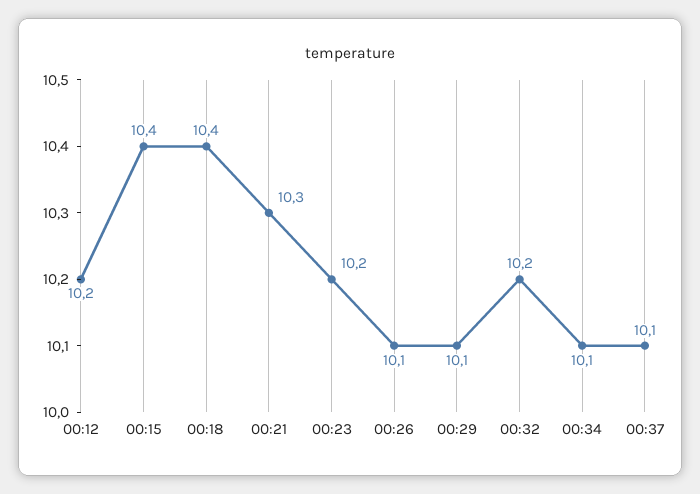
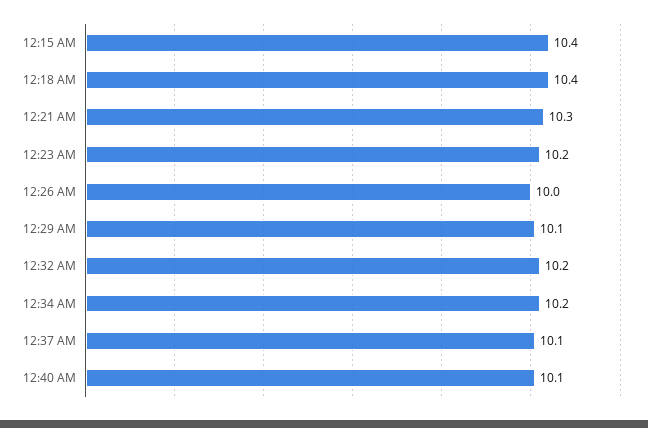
00:12: 10.2 -> none
00:26: 10.1 -> 10
00:34: 10.1 -> 10.2
12:40 AM: none -> 10.1

